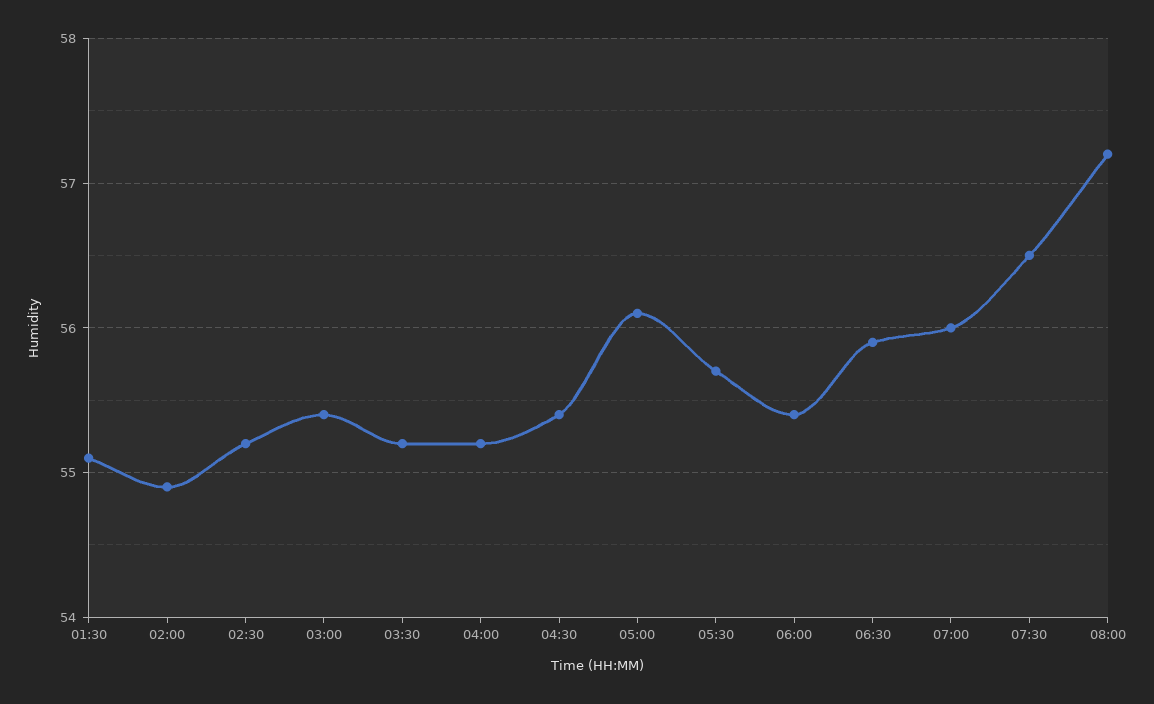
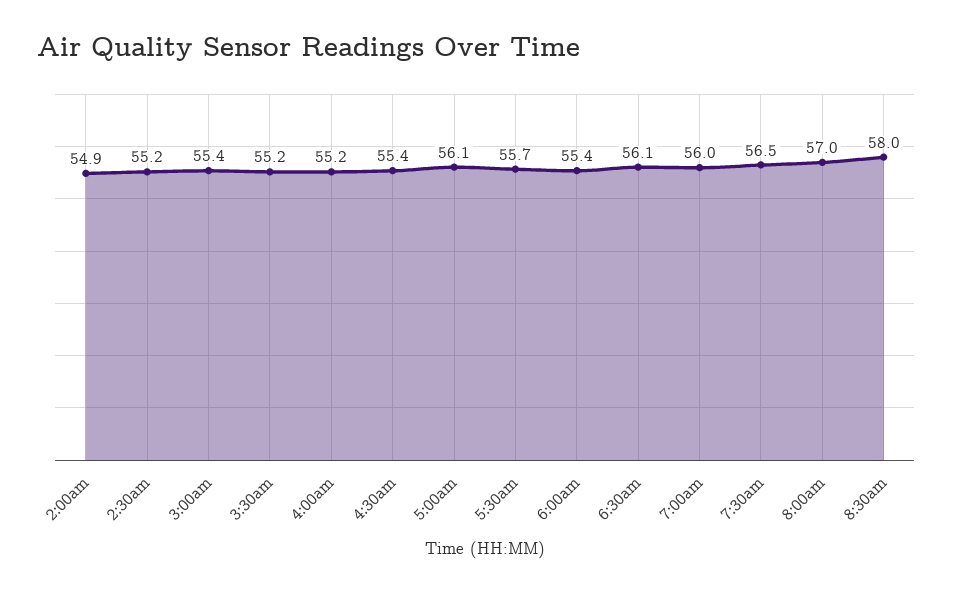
01:30: 55.1 -> none
06:30: 55.9 -> 56.1
08:00: 57.2 -> 57
8:30am: none -> 58

